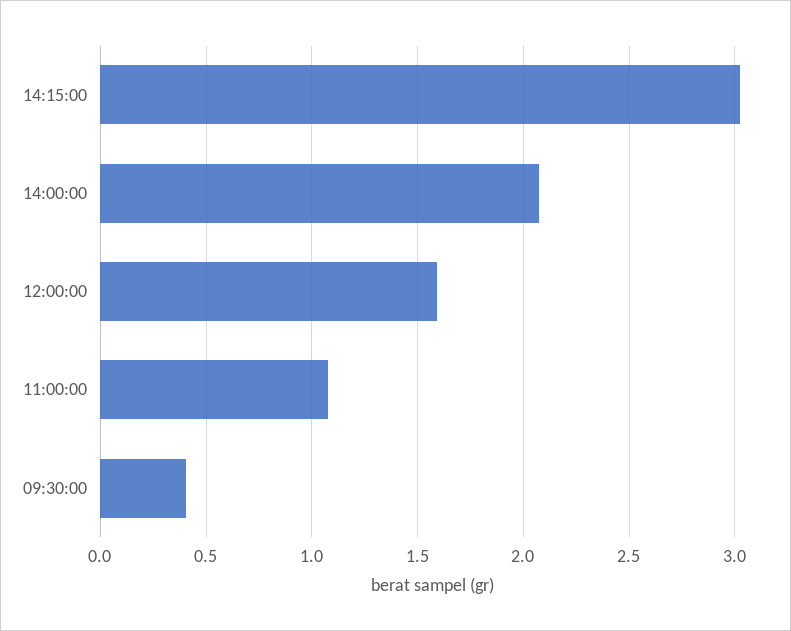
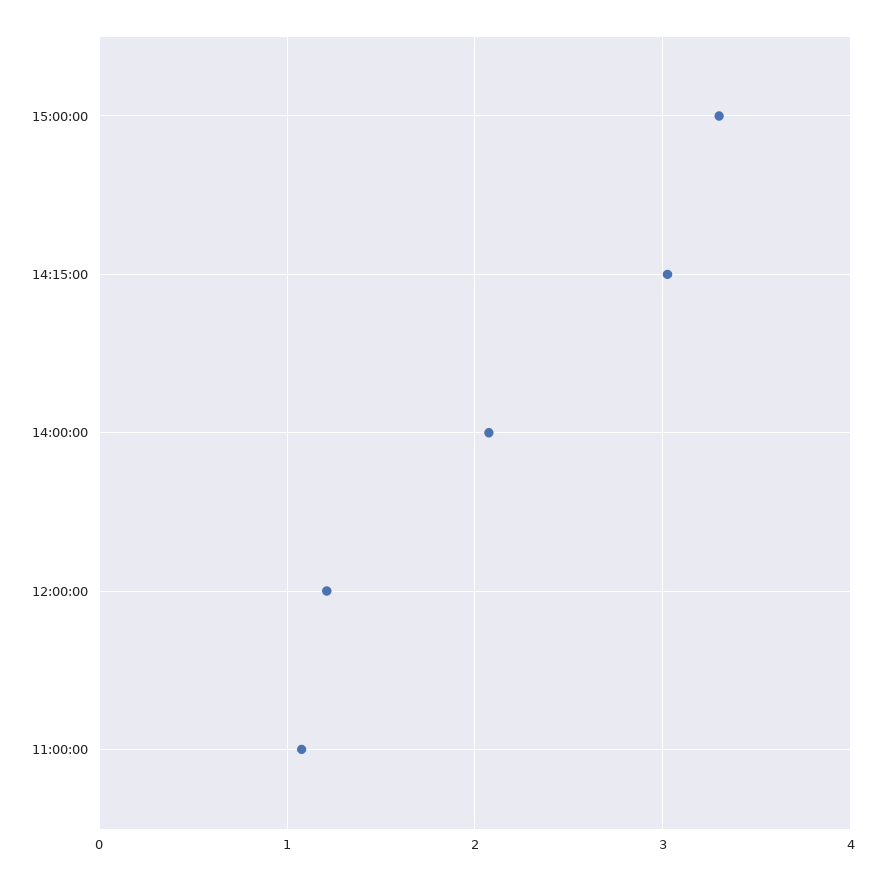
12:00:00: 1.6 -> 1.2
09:30:00: 0.4 -> none
15:00:00: none -> 3.3

